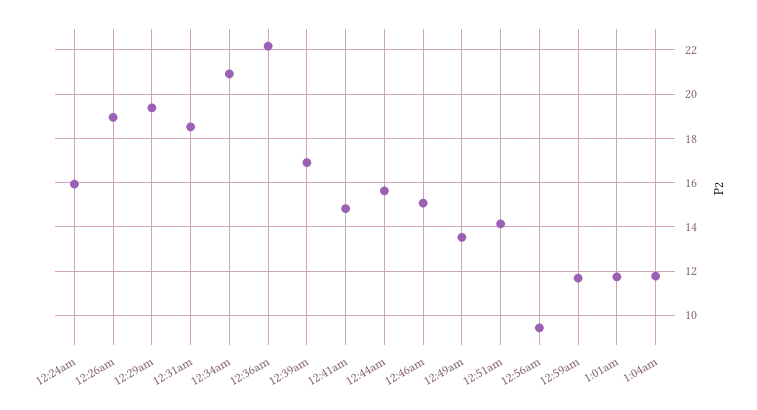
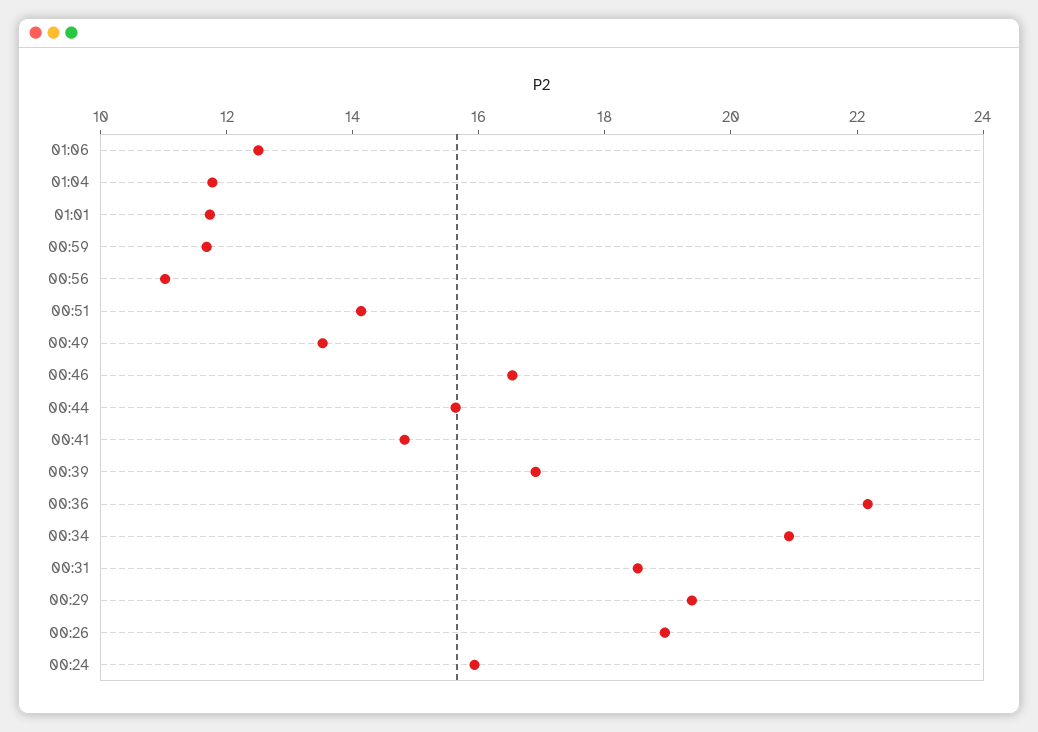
12:46am: 15 -> 16.5
12:56am: 9.5 -> 11
01:06: none -> 12.5

